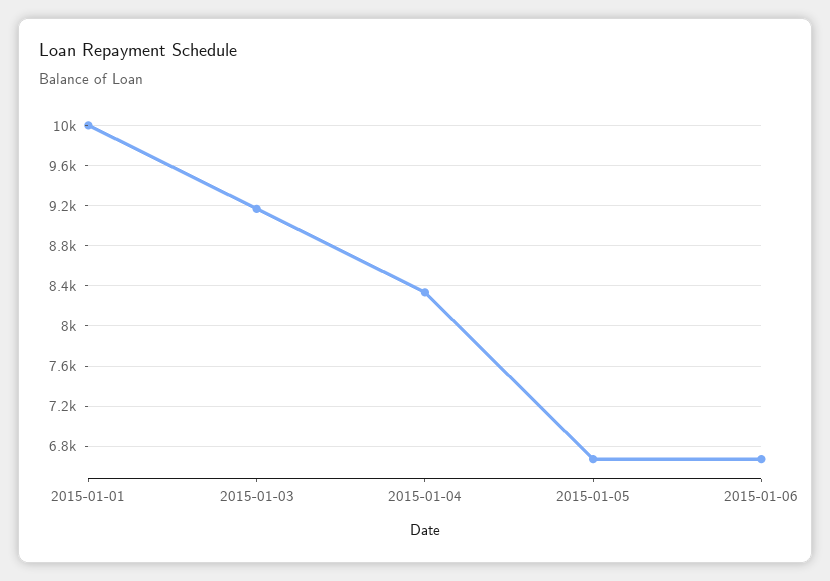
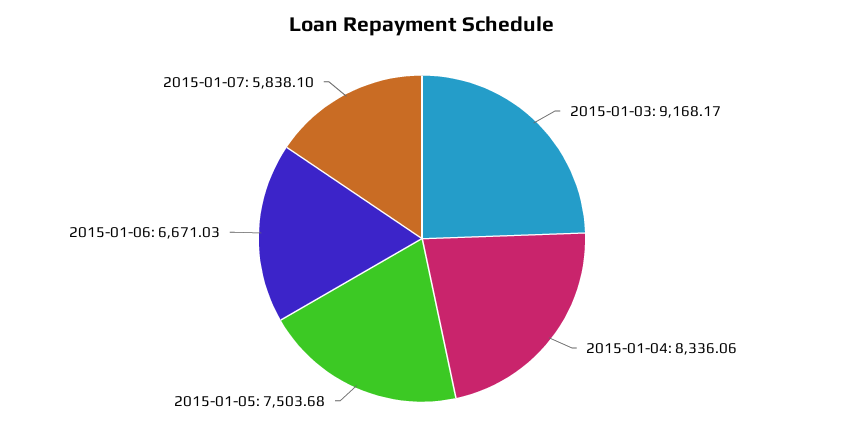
2015-01-01: 10000 -> none
2015-01-05: 6700 -> 7503.68
2015-01-07: none -> 5838.1

